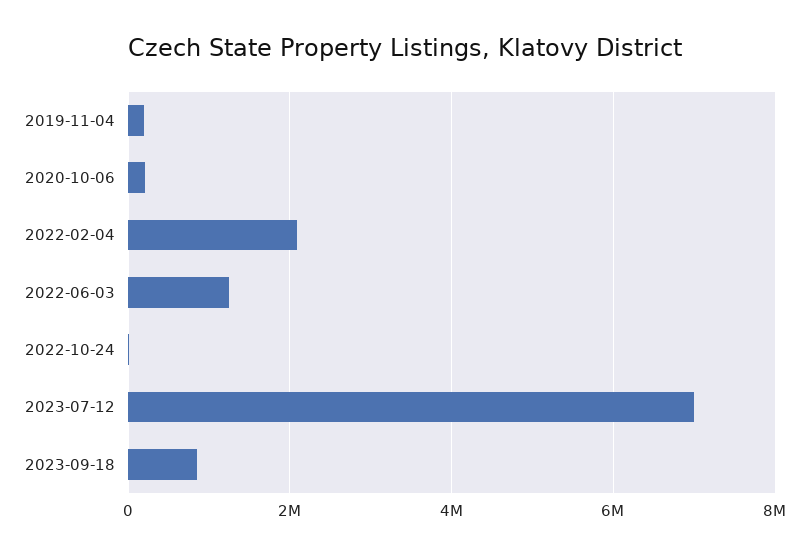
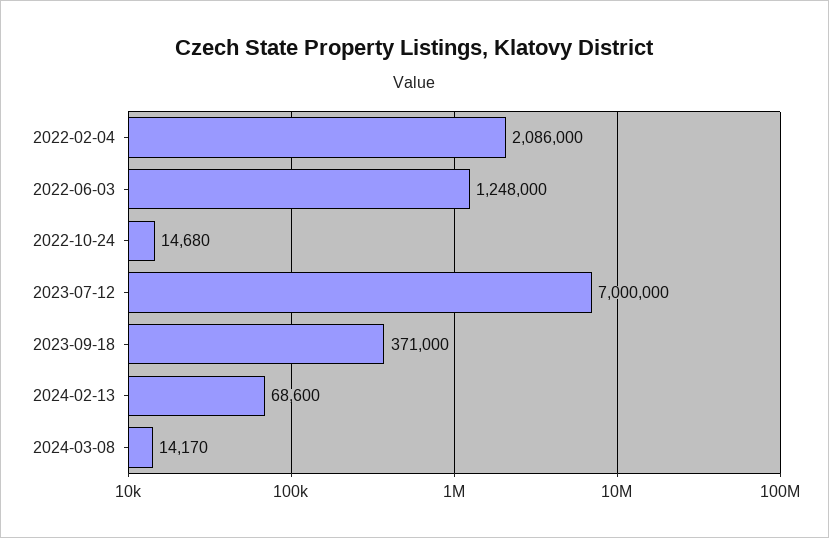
2019-11-04: 200000 -> none
2020-10-06: 200000 -> none
2023-09-18: 800000 -> 371000
2024-02-13: none -> 68600
2024-03-08: none -> 14170

